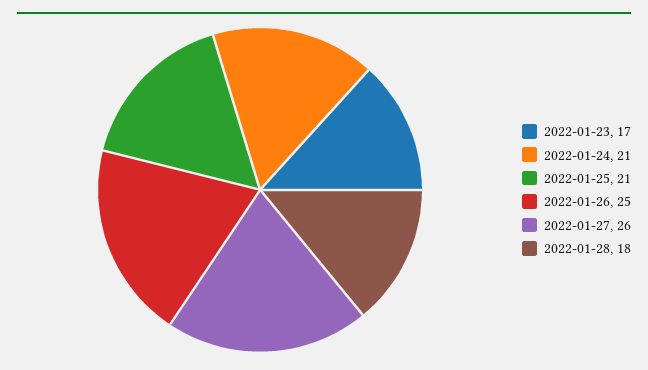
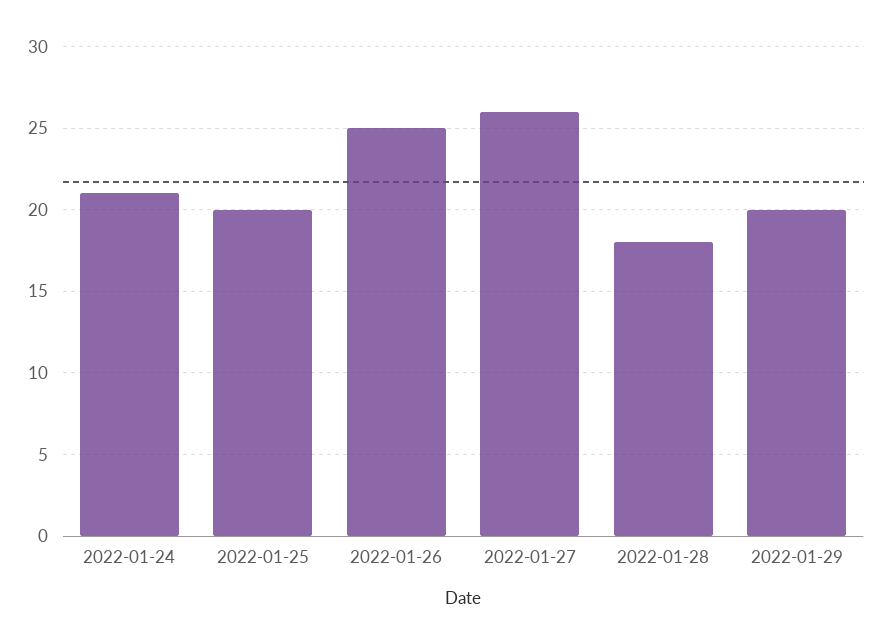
2022-01-23: 17 -> none
2022-01-25: 21 -> 20
2022-01-29: none -> 20

